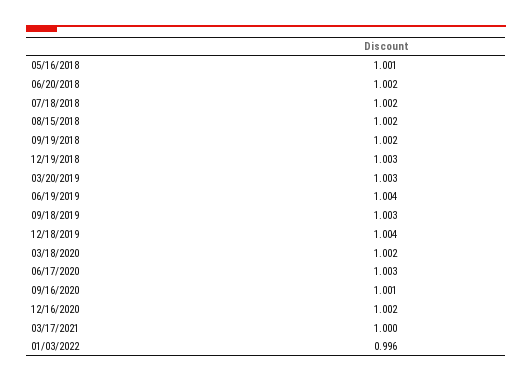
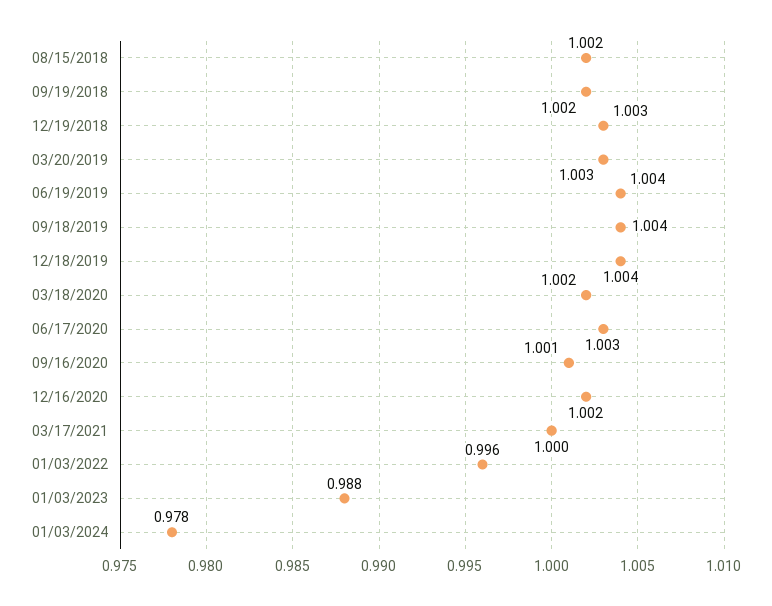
05/16/2018: 1.001 -> none
06/20/2018: 1.002 -> none
07/18/2018: 1.002 -> none
09/18/2019: 1.003 -> 1.004
01/03/2023: none -> 0.988
01/03/2024: none -> 0.978

